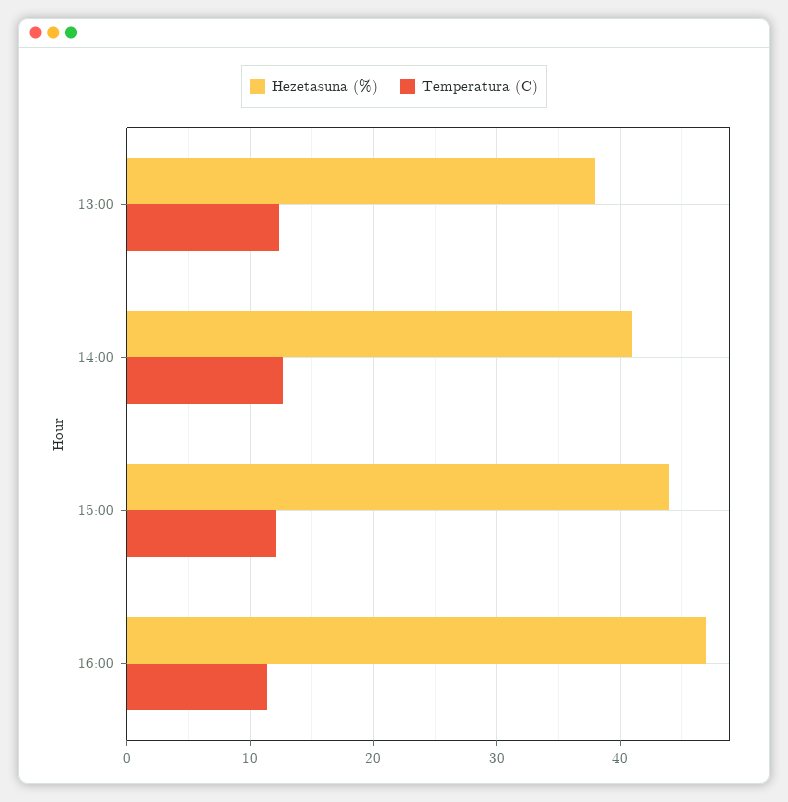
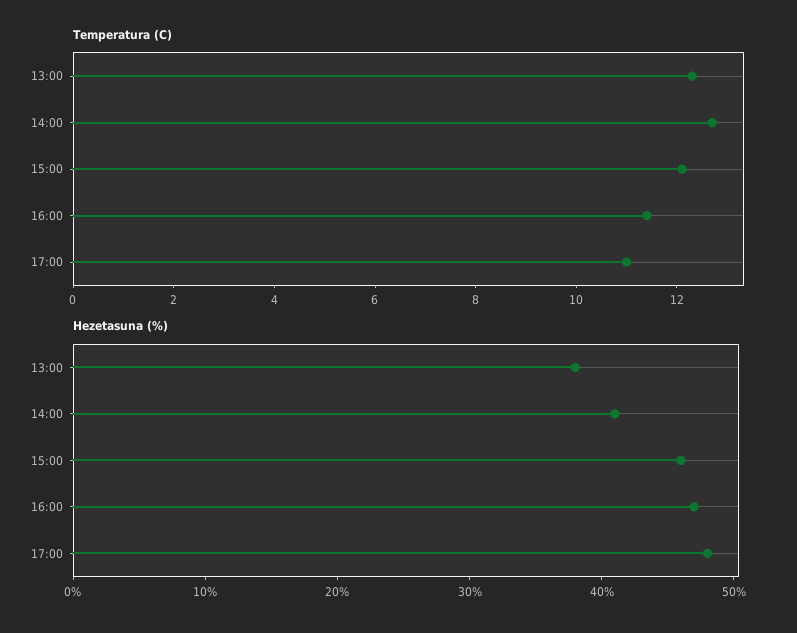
Hezetasuna (%), 15:00: 44 -> 46
Temperatura (C), 17:00: none -> 11
Hezetasuna (%), 17:00: none -> 48

